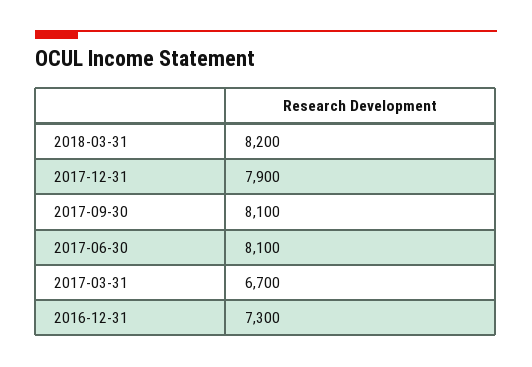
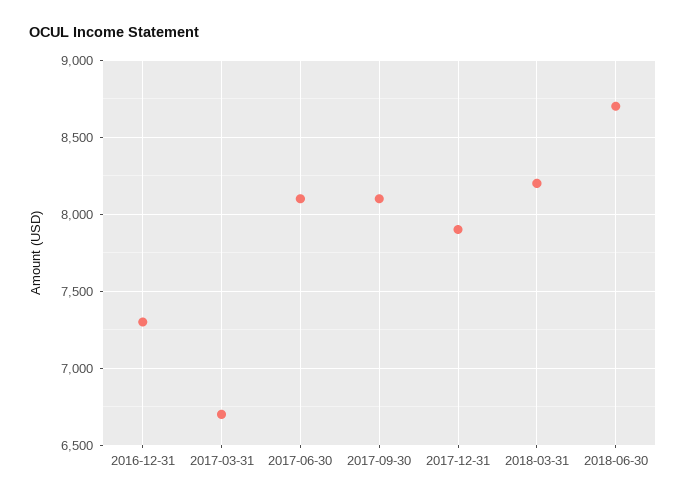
2018-06-30: none -> 8700

